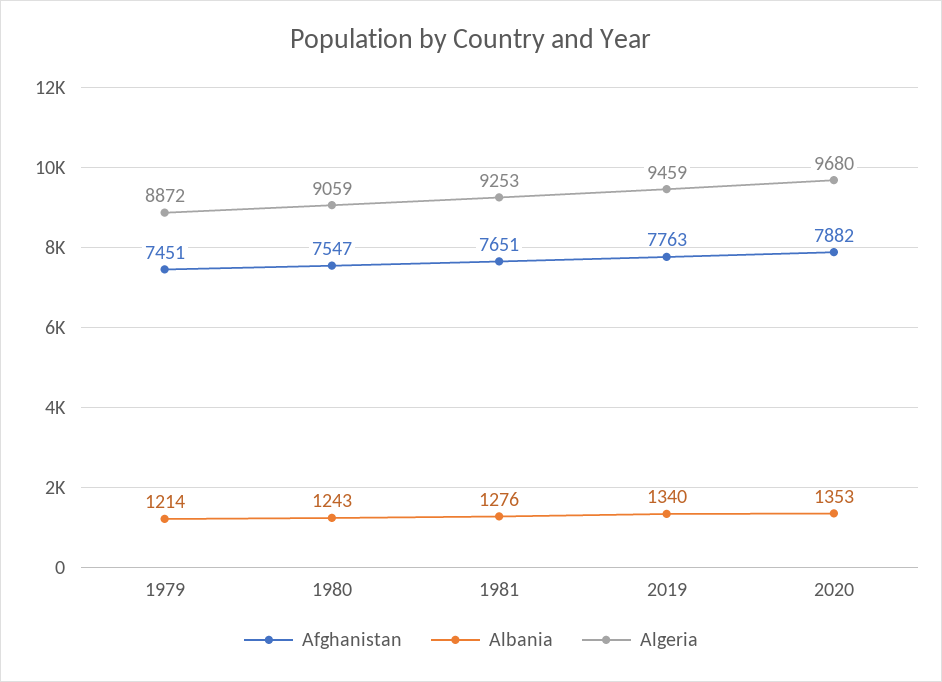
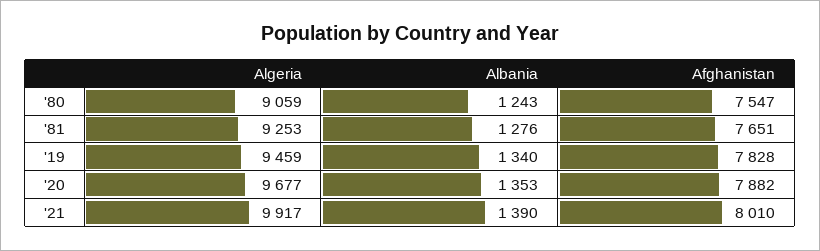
Afghanistan, 1979: 7451 -> none
Albania, 1979: 1214 -> none
Algeria, 1979: 8872 -> none
Afghanistan, 2019: 7763 -> 7828
Algeria, 2020: 9680 -> 9677
Algeria, '21: none -> 9917
Albania, '21: none -> 1390
Afghanistan, '21: none -> 8010

